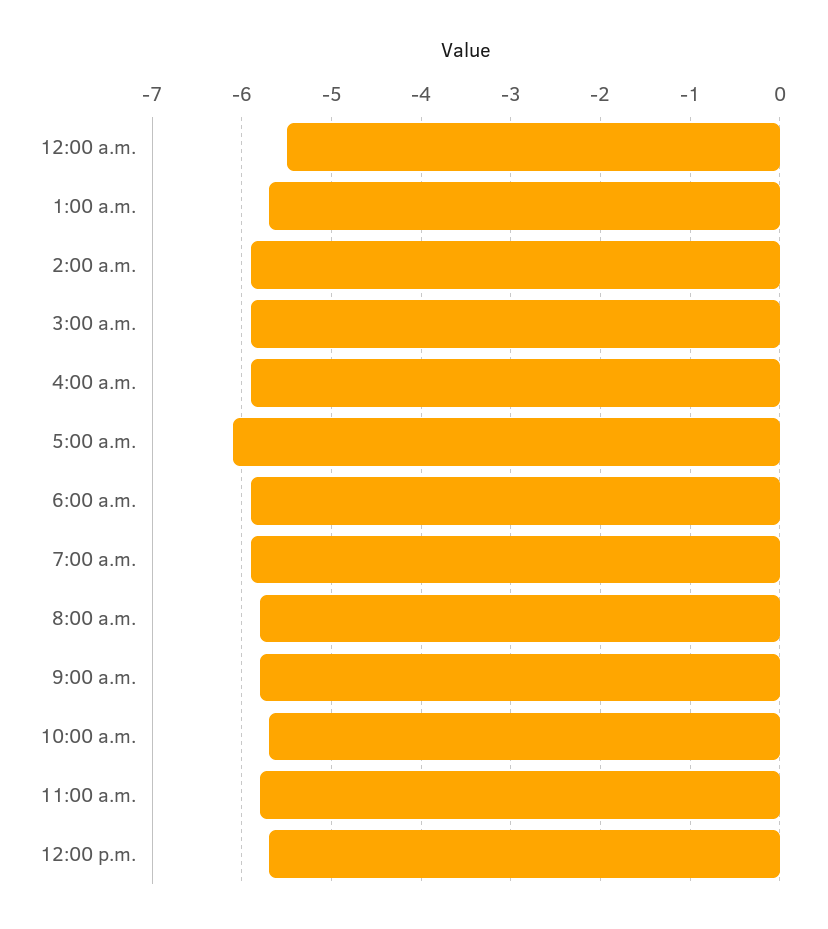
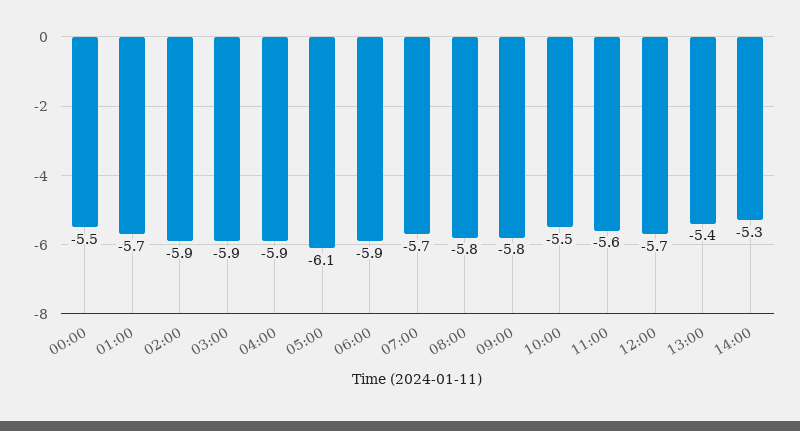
7:00 a.m.: -5.9 -> -5.7
10:00 a.m.: -5.7 -> -5.5
11:00 a.m.: -5.8 -> -5.6
13:00: none -> -5.4
14:00: none -> -5.3

